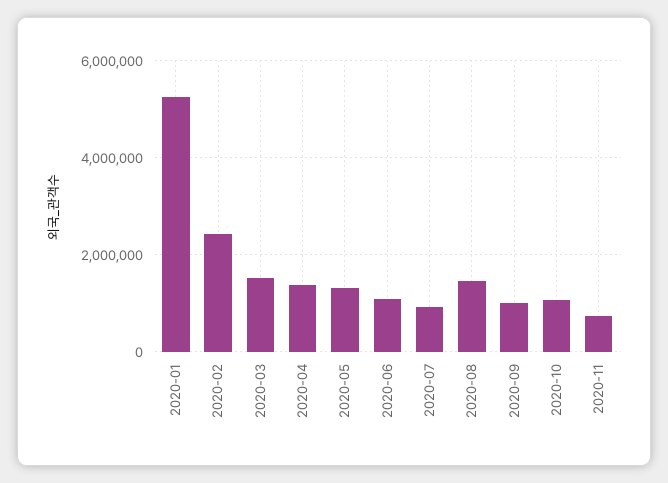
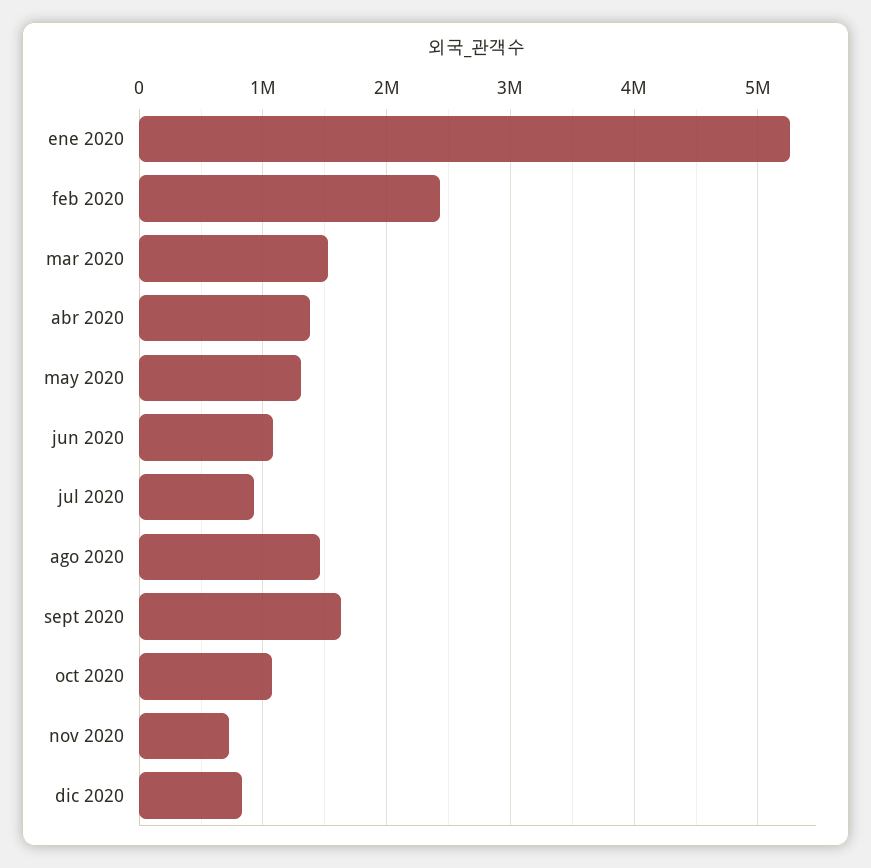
2020-09: 1000000 -> 1600000
dic 2020: none -> 800000

